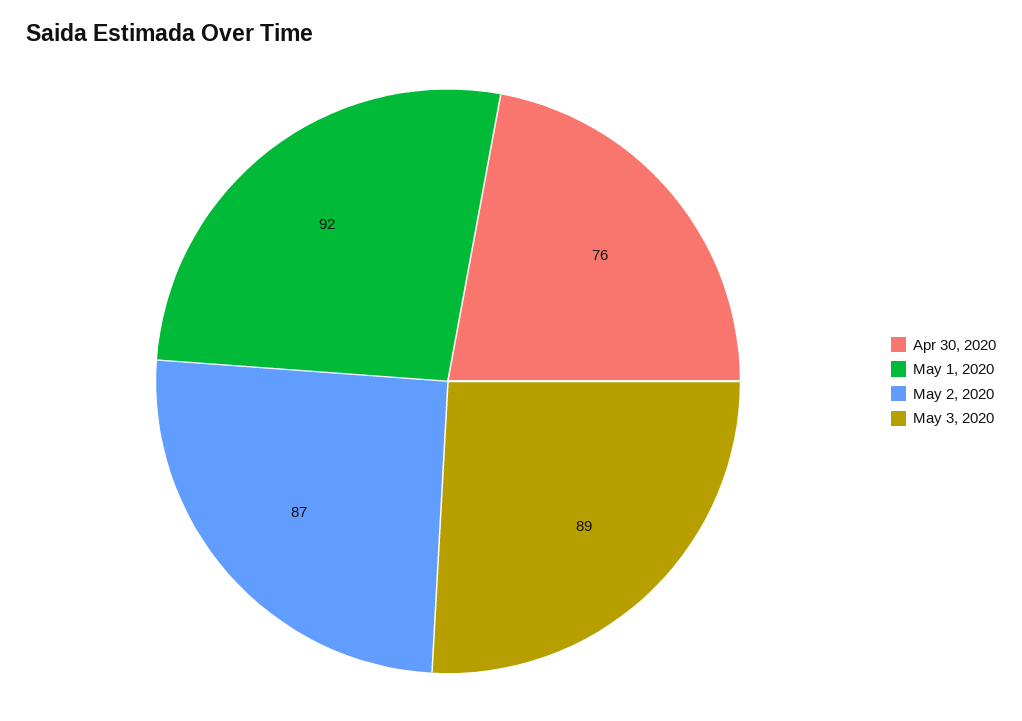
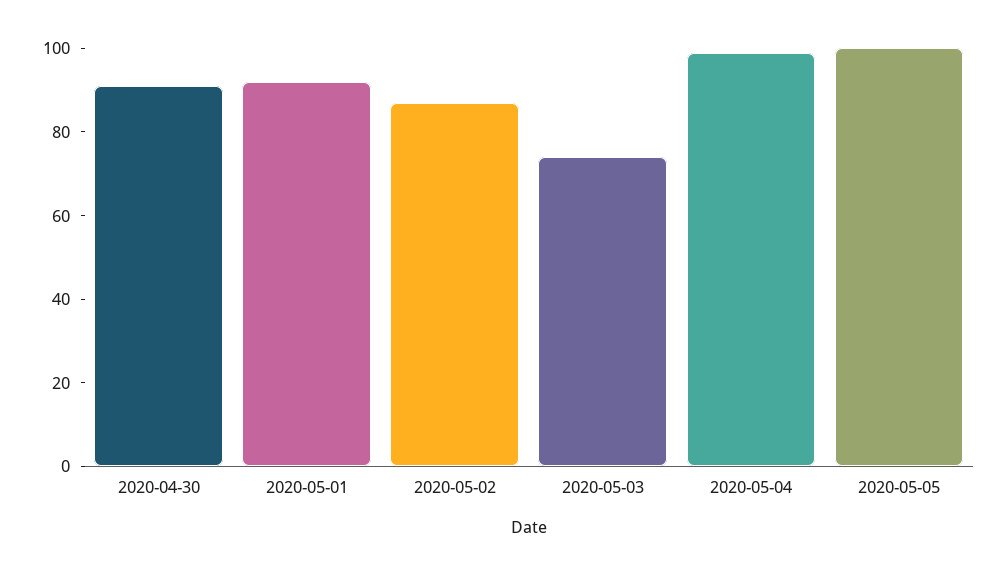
Apr 30, 2020: 76 -> 90
May 3, 2020: 89 -> 75
2020-05-04: none -> 100
2020-05-05: none -> 100

